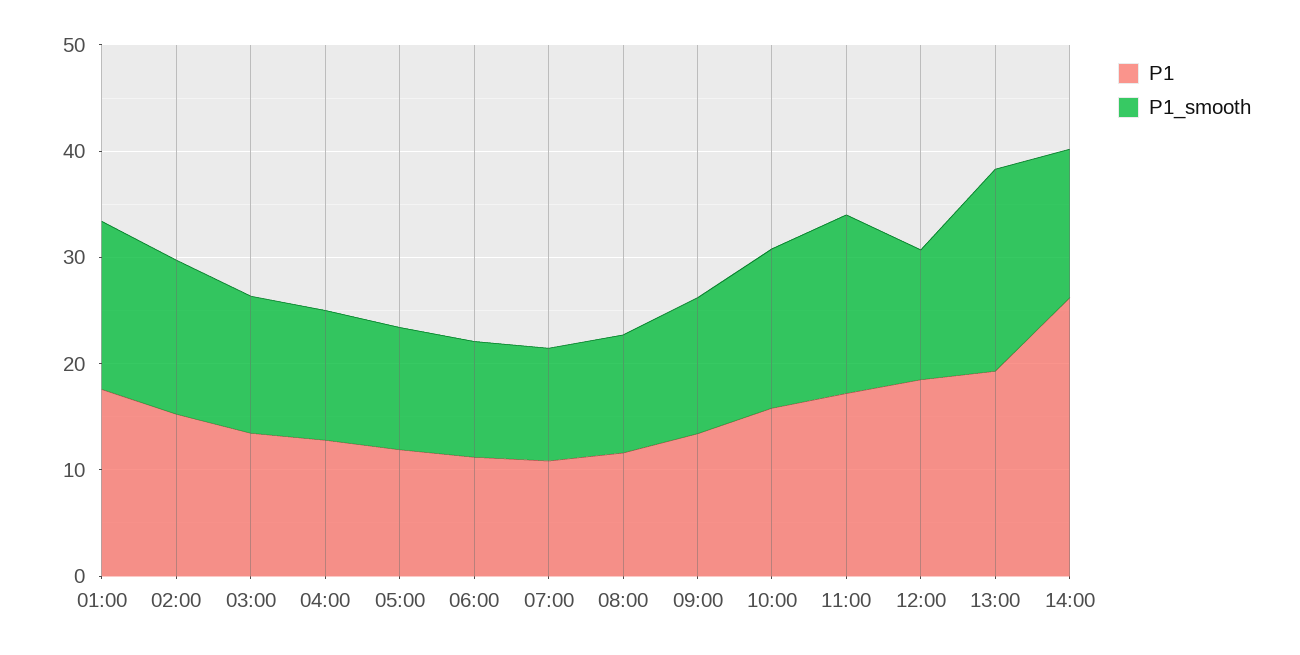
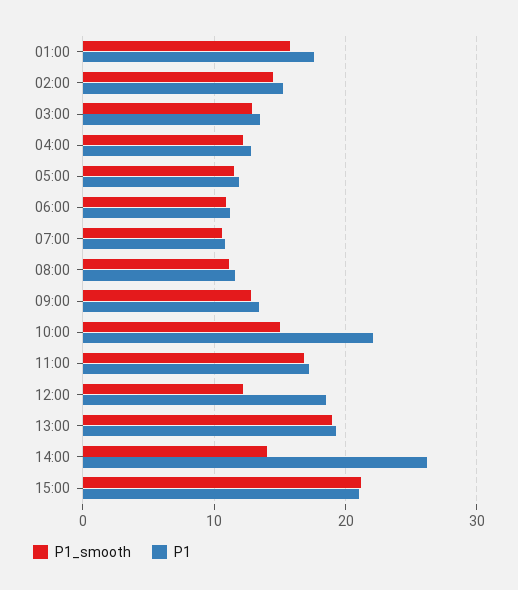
P1, 10:00: 16 -> 22
P1_smooth, 15:00: none -> 21
P1, 15:00: none -> 21

